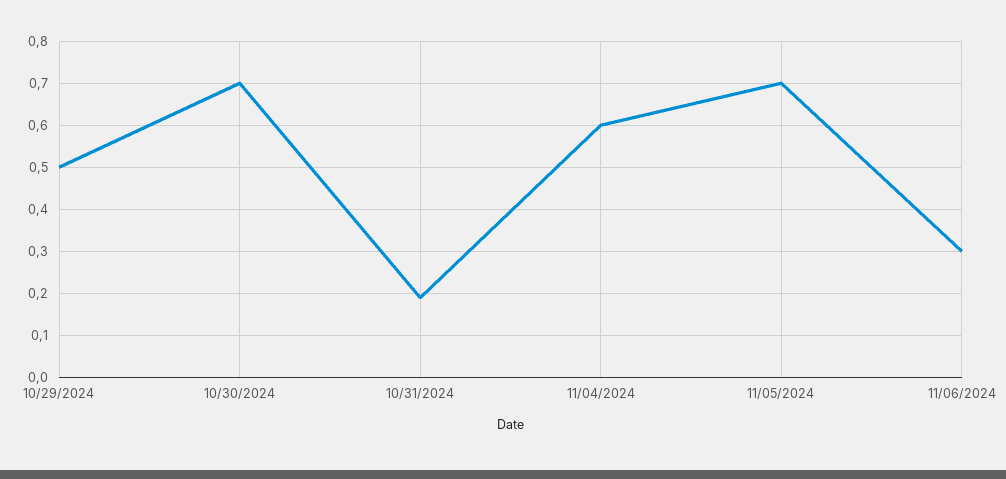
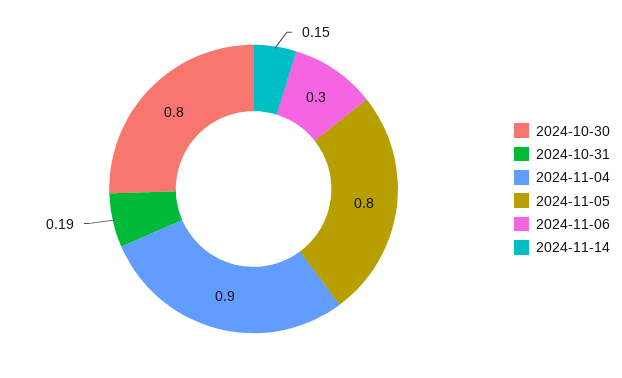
10/29/2024: 0.5 -> none
10/30/2024: 0.7 -> 0.8
11/04/2024: 0.6 -> 0.9
11/05/2024: 0.7 -> 0.8
2024-11-14: none -> 0.15

